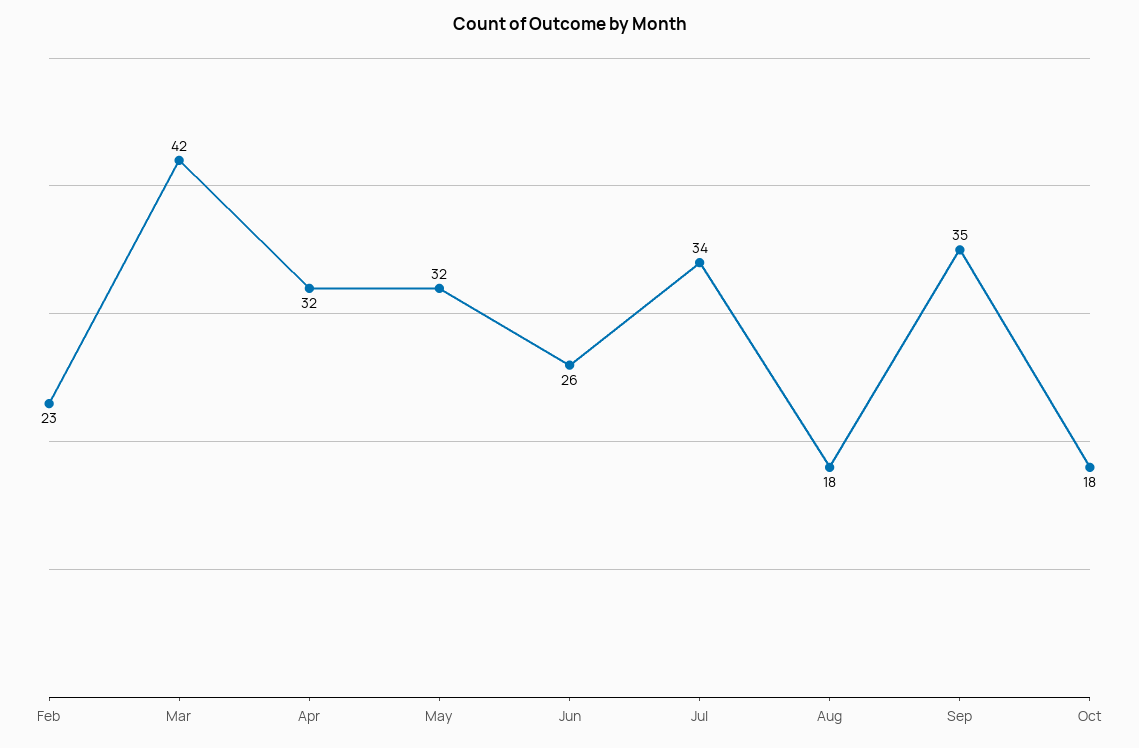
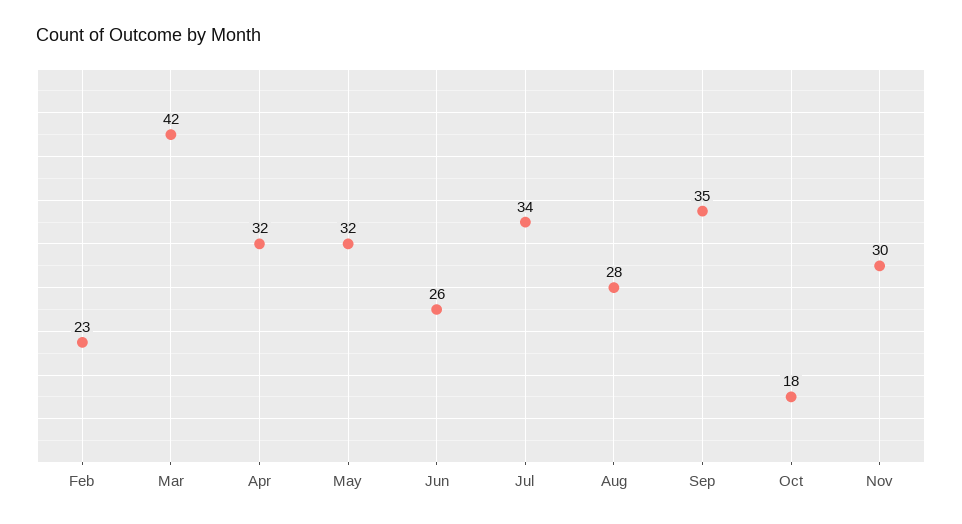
Aug: 18 -> 28
Nov: none -> 30

